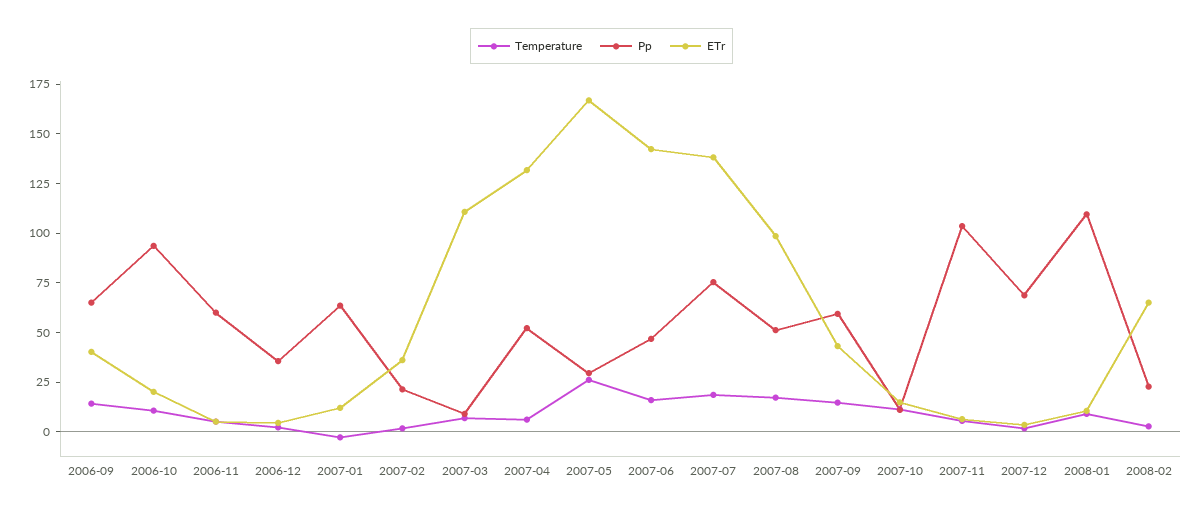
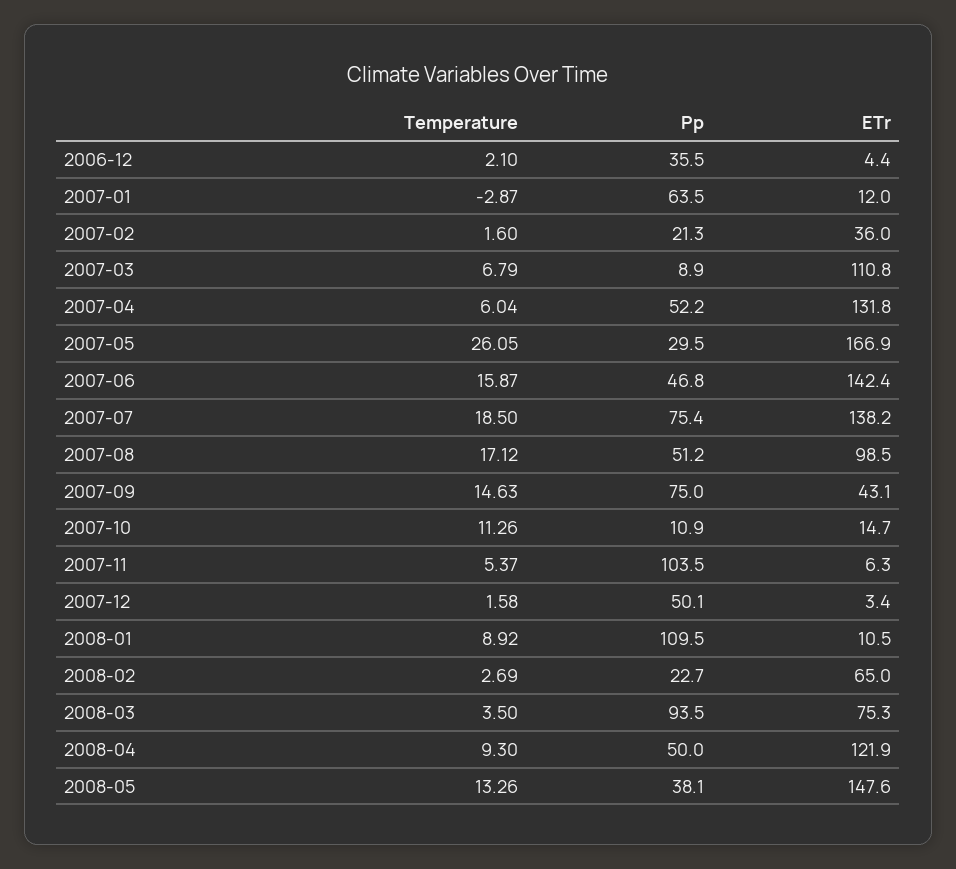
Temperature, 2006-09: 15 -> none
Pp, 2006-09: 65 -> none
ETr, 2006-09: 40 -> none
Temperature, 2006-10: 10 -> none
Pp, 2006-10: 95 -> none
ETr, 2006-10: 20 -> none
Temperature, 2006-11: 5 -> none
Pp, 2006-11: 60 -> none
ETr, 2006-11: 5 -> none
Pp, 2007-09: 60 -> 75
Pp, 2007-12: 70 -> 50.1
Temperature, 2008-03: none -> 3.5
Pp, 2008-03: none -> 93.5
ETr, 2008-03: none -> 75.3
Temperature, 2008-04: none -> 9.3
Pp, 2008-04: none -> 50
ETr, 2008-04: none -> 121.9
Temperature, 2008-05: none -> 13.26
Pp, 2008-05: none -> 38.1
ETr, 2008-05: none -> 147.6

